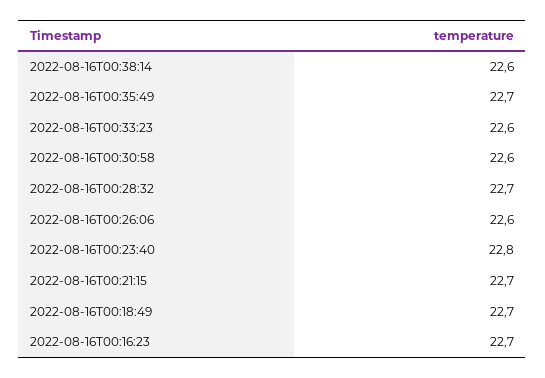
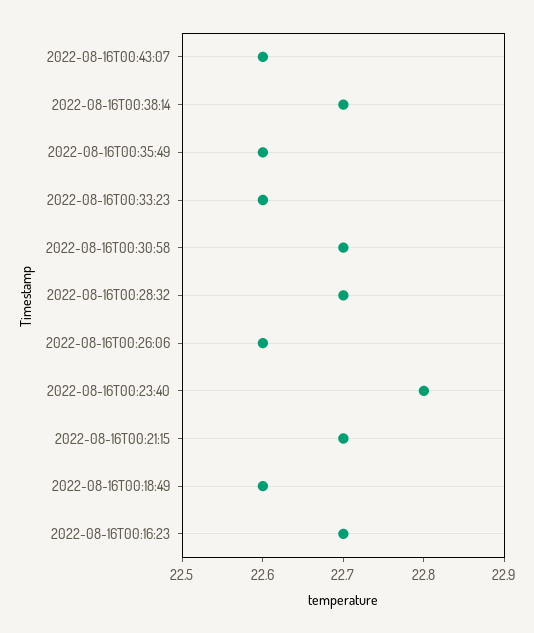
2022-08-16T00:38:14: 22.6 -> 22.7
2022-08-16T00:35:49: 22.7 -> 22.6
2022-08-16T00:30:58: 22.6 -> 22.7
2022-08-16T00:18:49: 22.7 -> 22.6
2022-08-16T00:43:07: none -> 22.6

